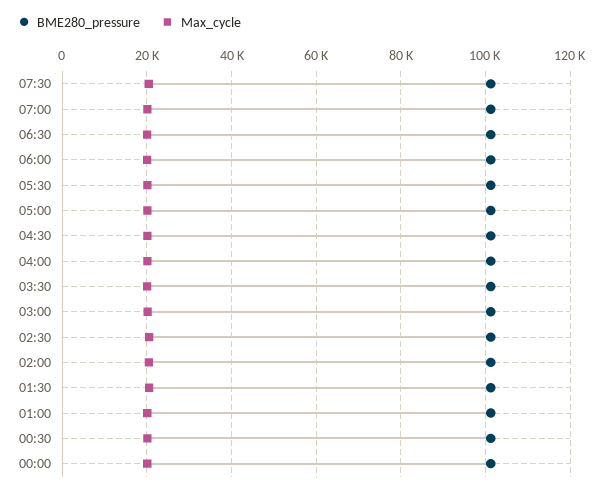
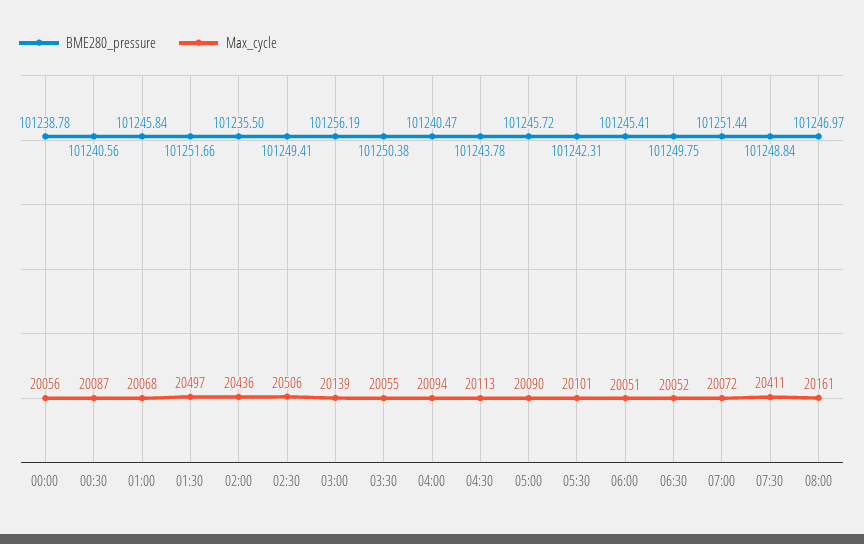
BME280_pressure, 08:00: none -> 101246.97
Max_cycle, 08:00: none -> 20161

